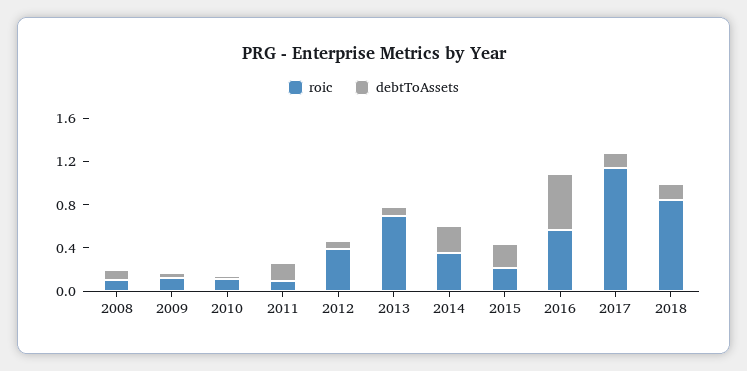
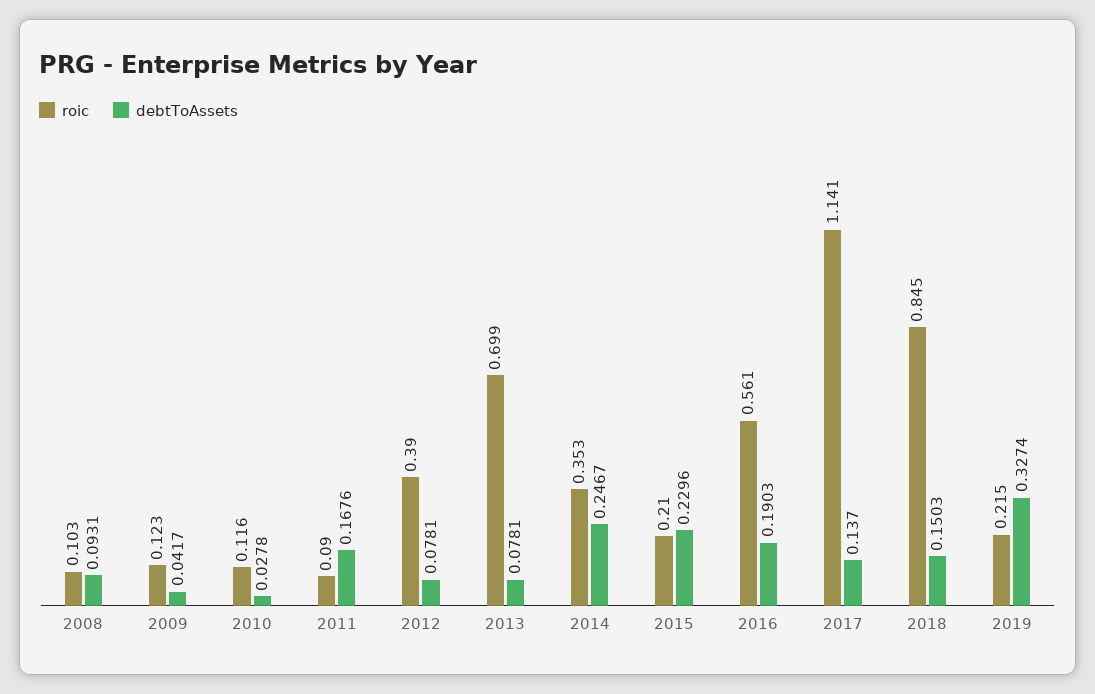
debtToAssets, 2016: 0.5 -> 0.1903
roic, 2019: none -> 0.215
debtToAssets, 2019: none -> 0.3274

